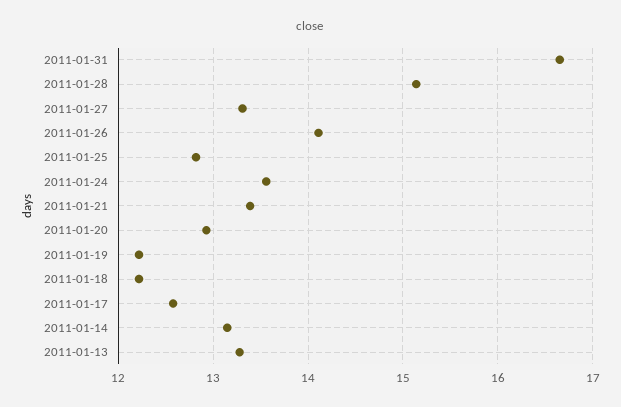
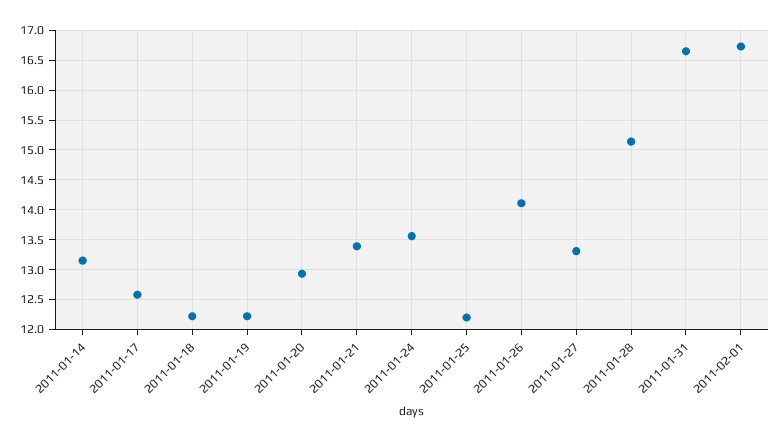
2011-01-25: 12.8 -> 12.25
2011-01-13: 13.3 -> none
2011-02-01: none -> 16.75

